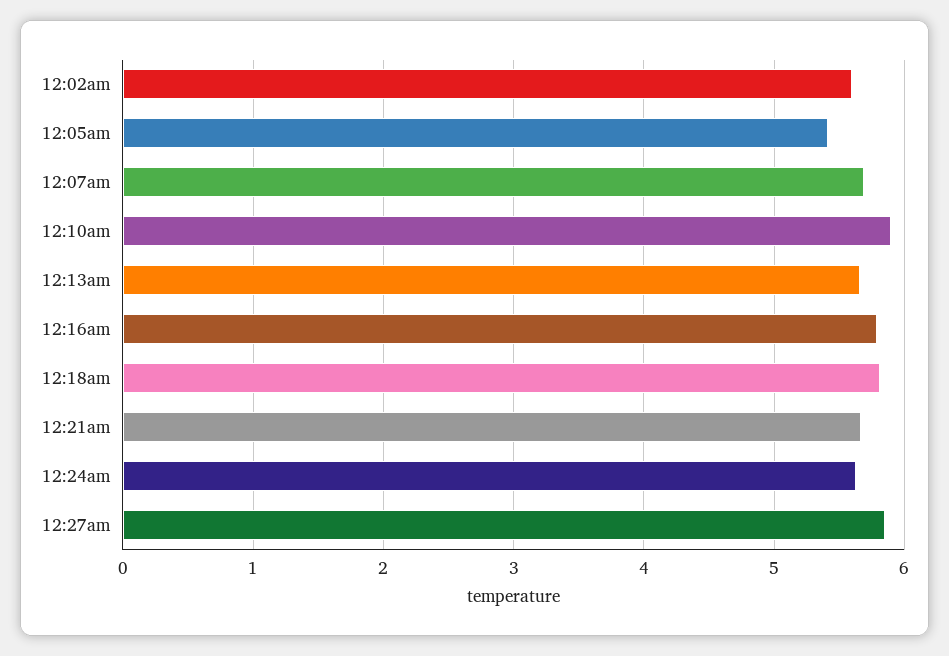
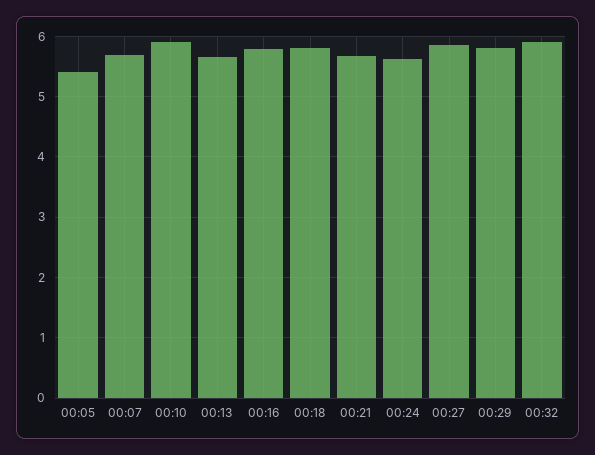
12:02am: 5.6 -> none
00:29: none -> 5.8
00:32: none -> 5.9

